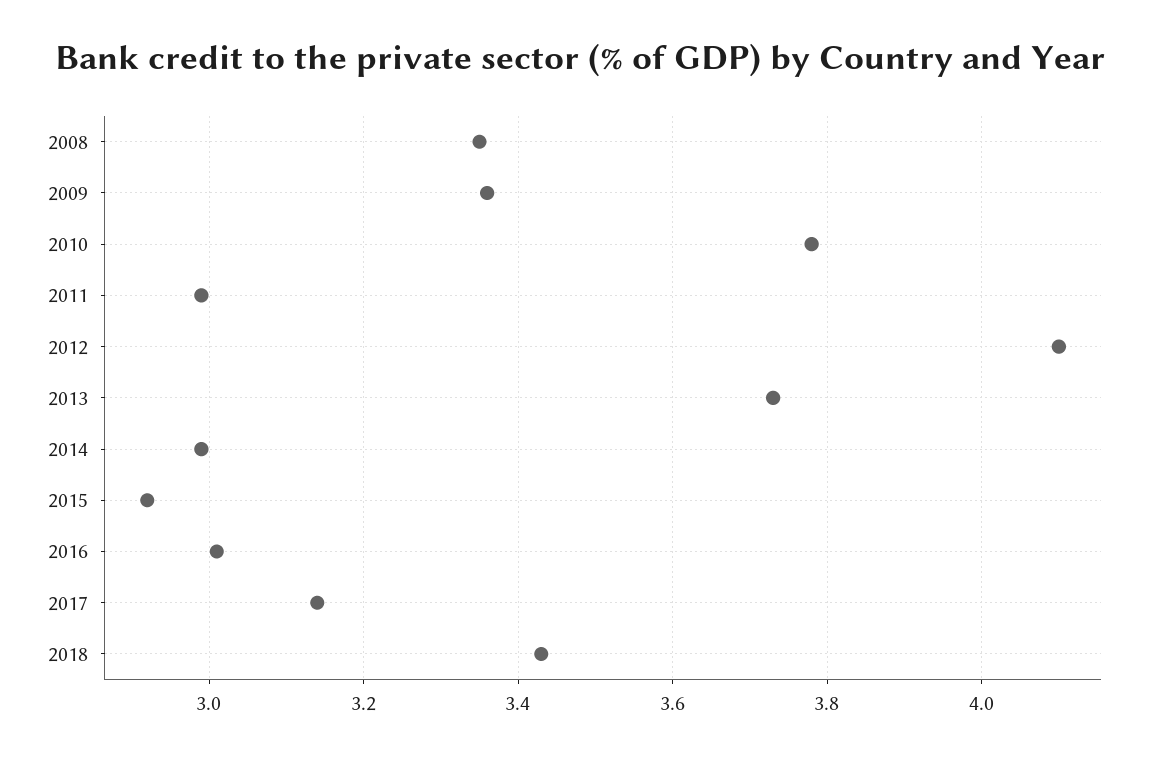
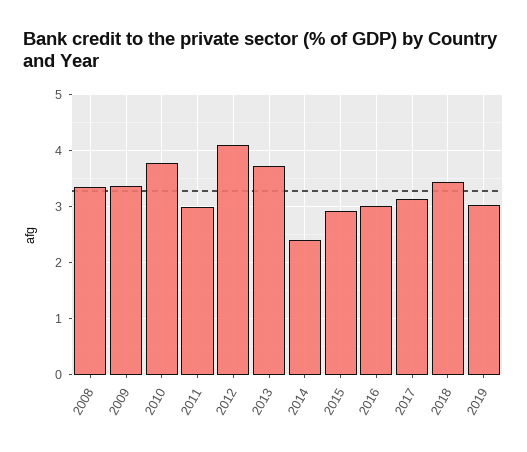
2014: 3 -> 2.4
2019: none -> 3

